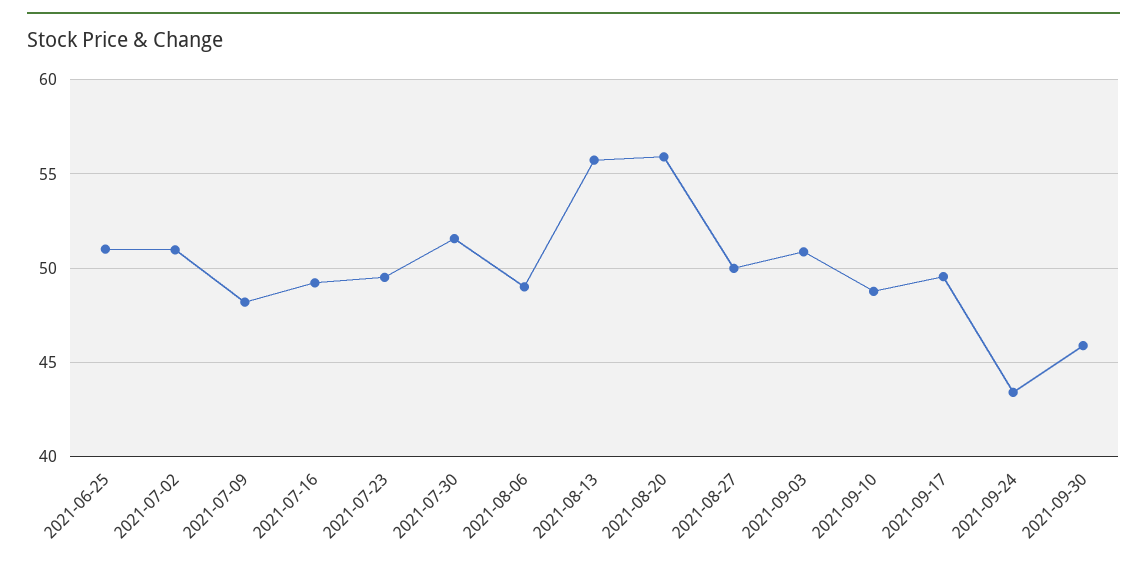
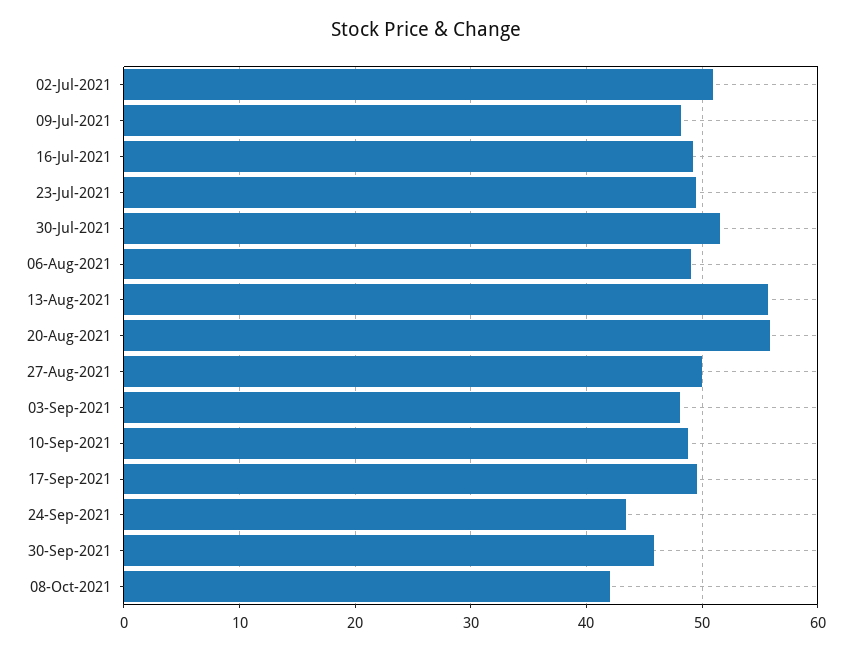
2021-06-25: 51 -> none
2021-09-03: 51 -> 48
08-Oct-2021: none -> 42

